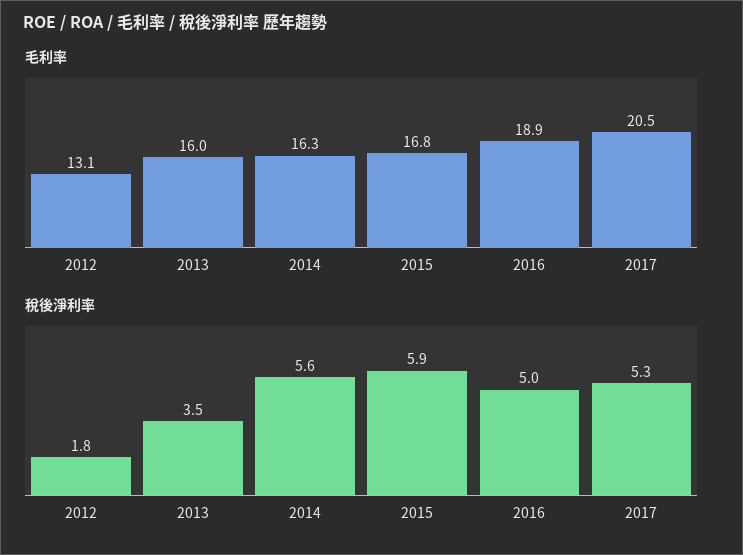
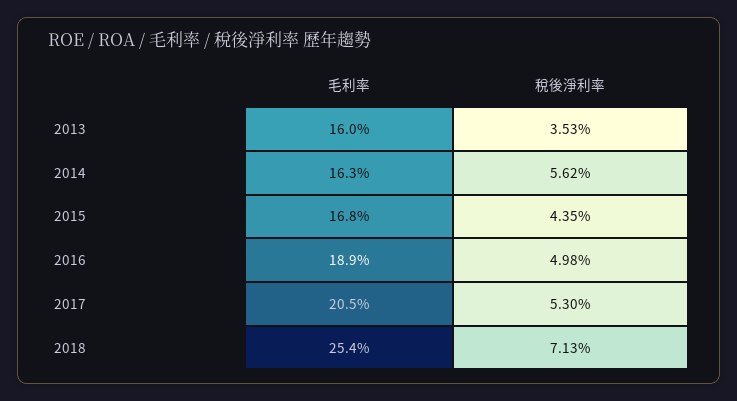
毛利率, 2012: 13.1 -> none
稅後淨利率, 2012: 1.8 -> none
稅後淨利率, 2015: 5.9 -> 4.35
毛利率, 2018: none -> 25.4
稅後淨利率, 2018: none -> 7.13

